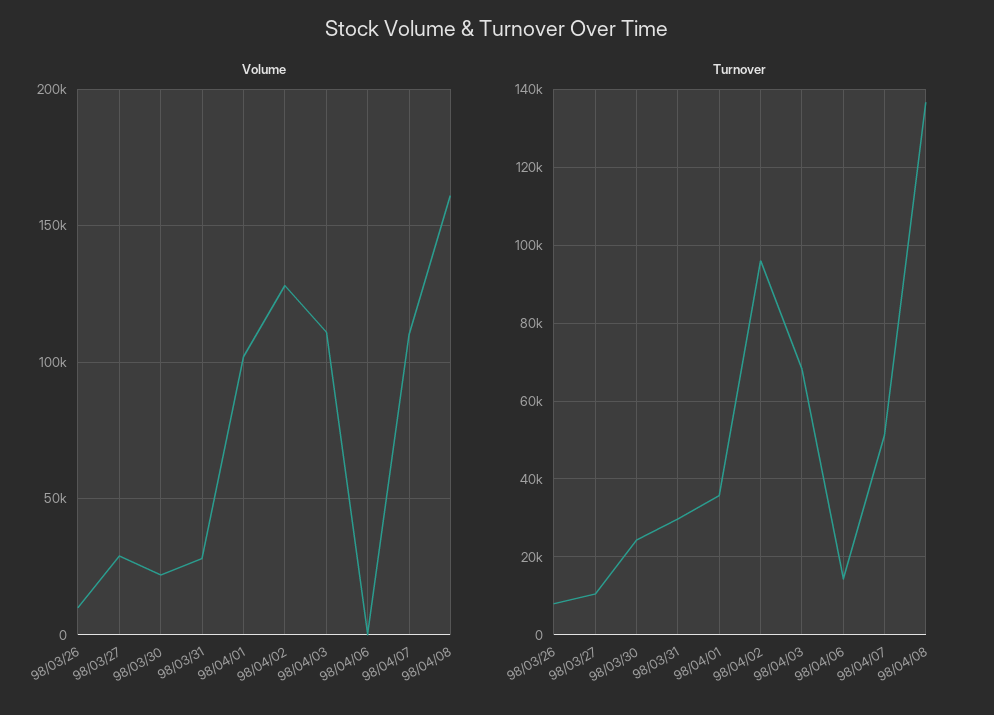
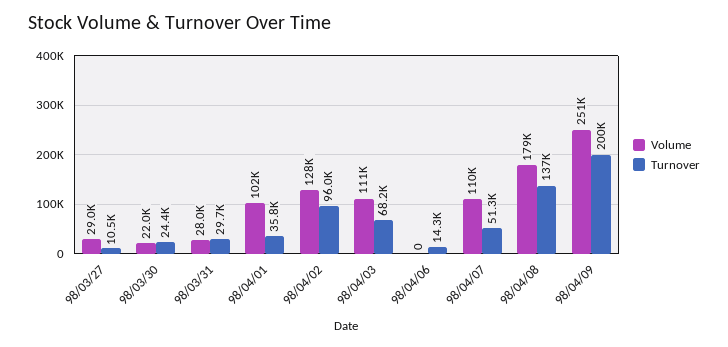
Volume, 98/03/26: 10000 -> none
Volume, 98/04/08: 160000 -> 179000
Turnover, 98/03/26: 8000 -> none
Volume, 98/04/09: none -> 251000
Turnover, 98/04/09: none -> 200000

